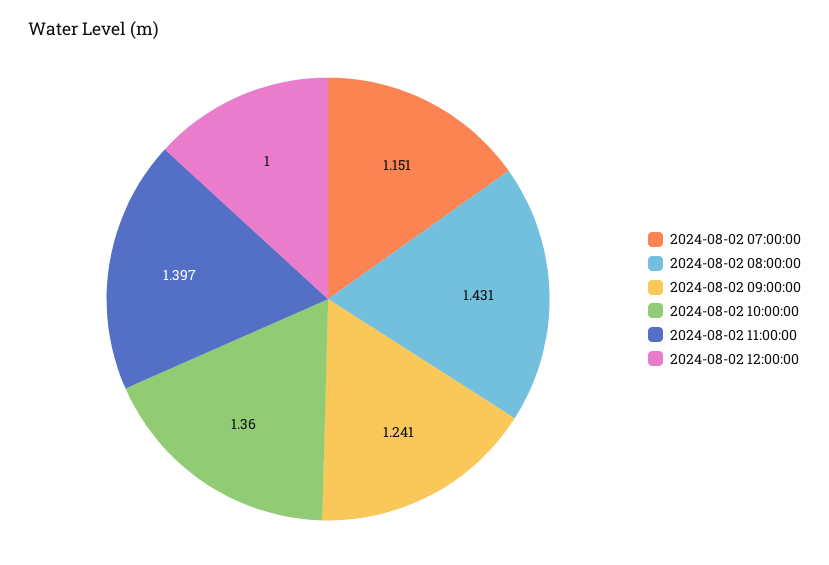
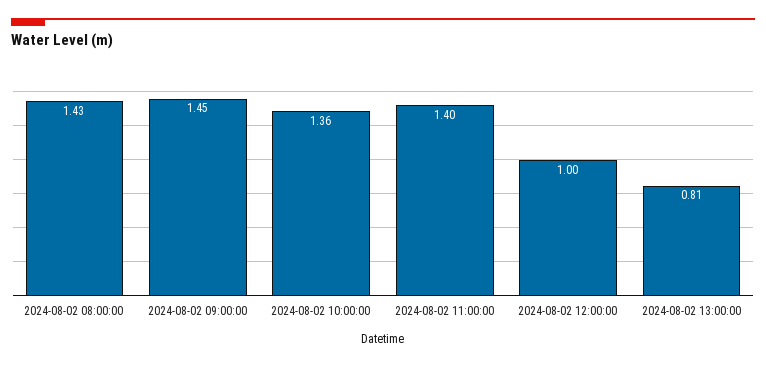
2024-08-02 07:00:00: 1.151 -> none
2024-08-02 09:00:00: 1.241 -> 1.45
2024-08-02 13:00:00: none -> 0.81

